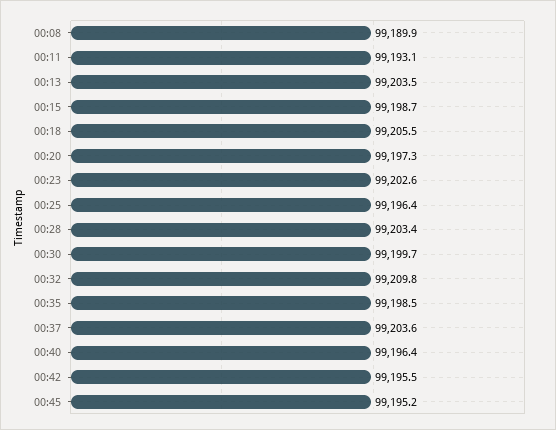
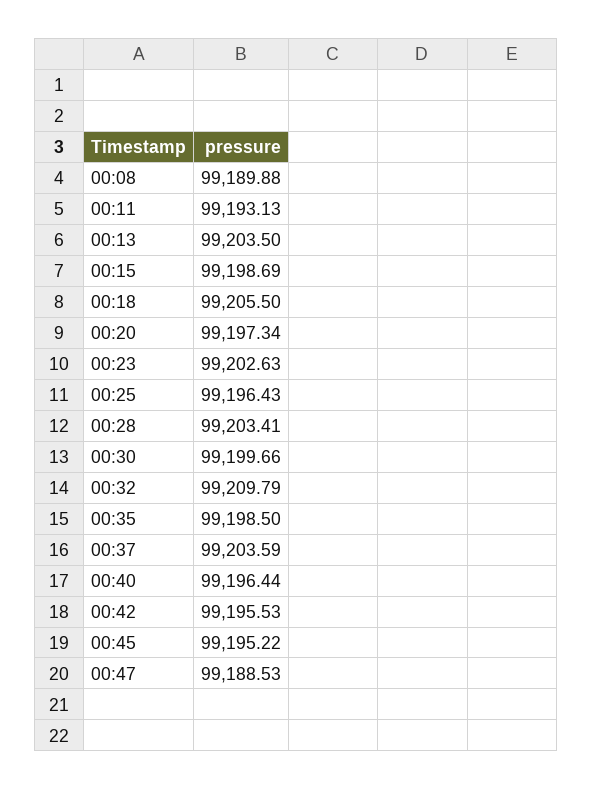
00:47: none -> 99188.53

